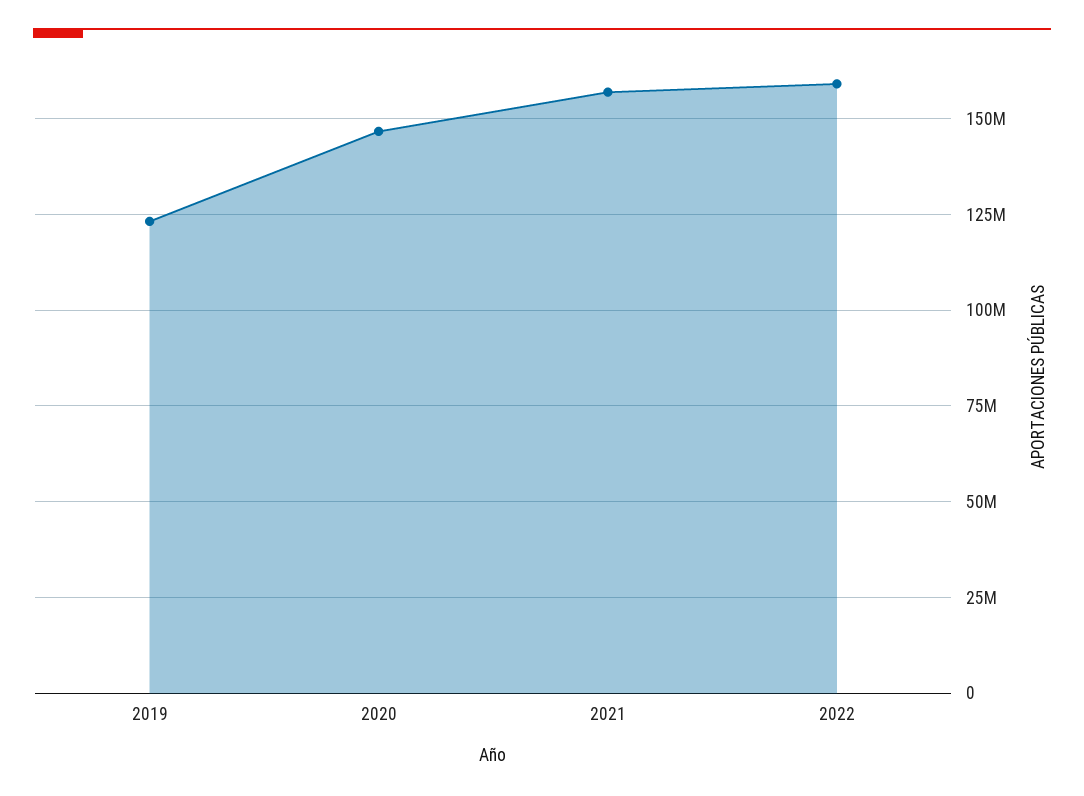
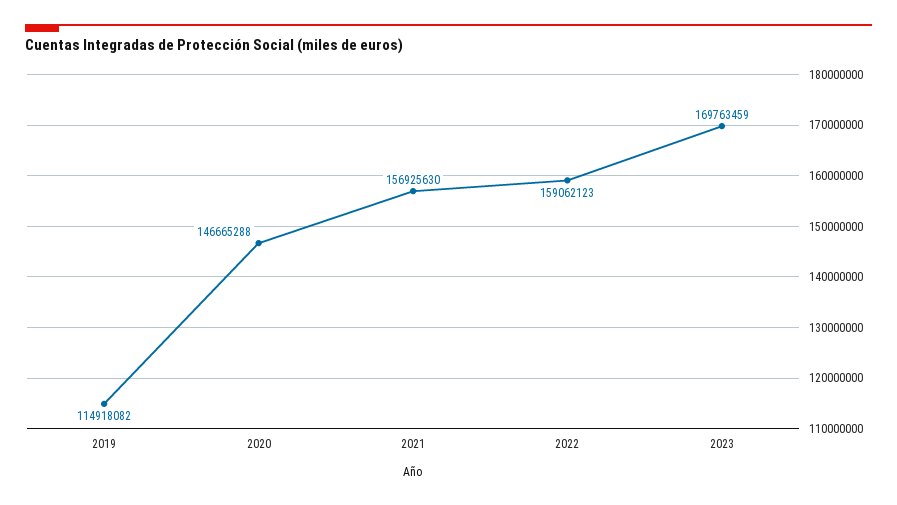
2019: 122500000 -> 114918082
2023: none -> 169763459

